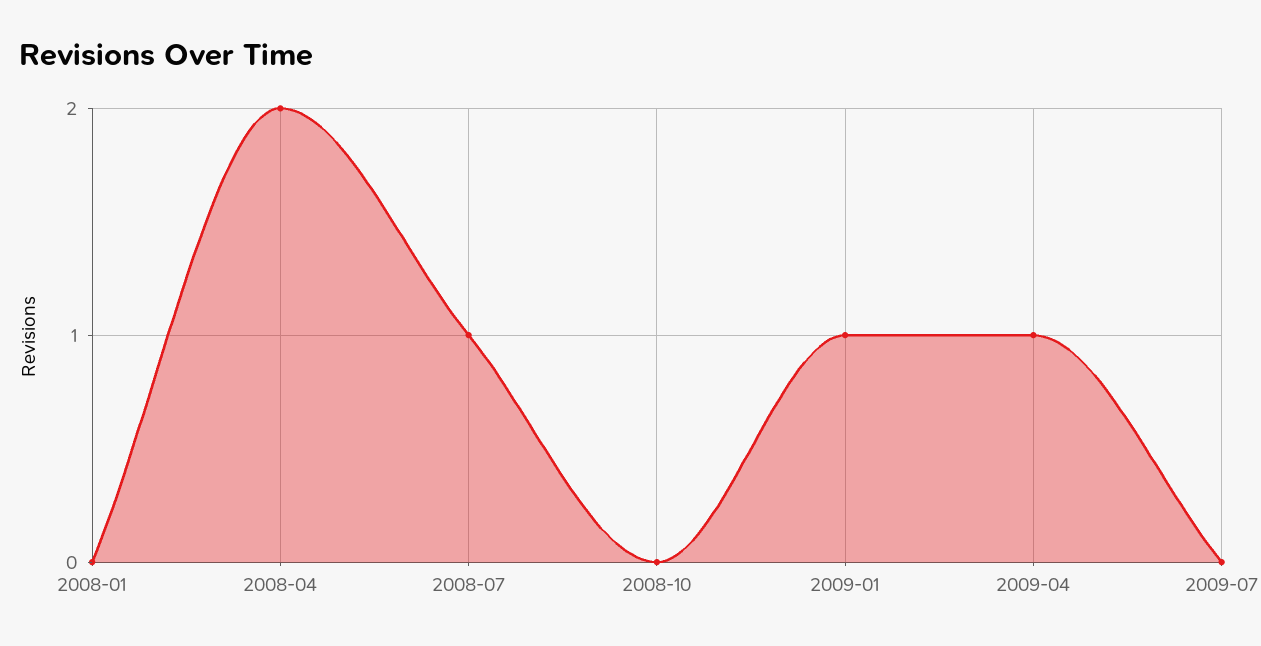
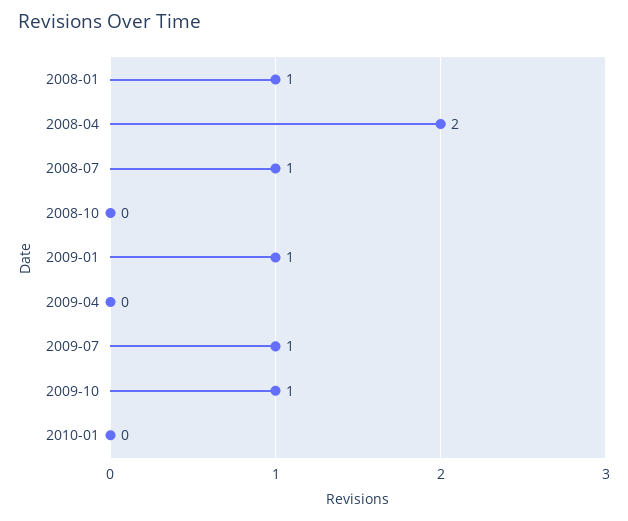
2008-01: 0 -> 1
2009-04: 1 -> 0
2009-07: 0 -> 1
2009-10: none -> 1
2010-01: none -> 0

